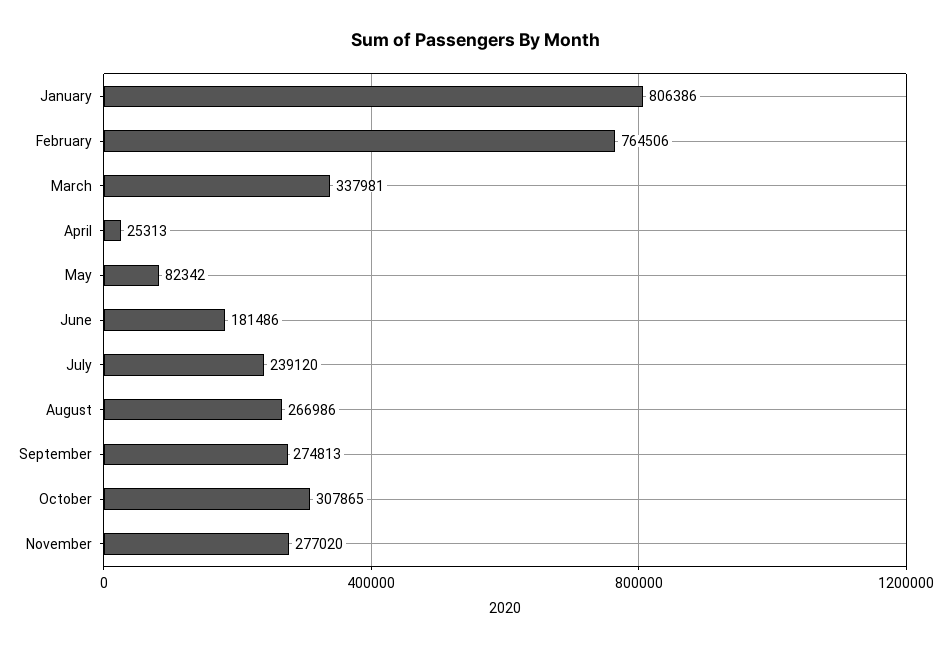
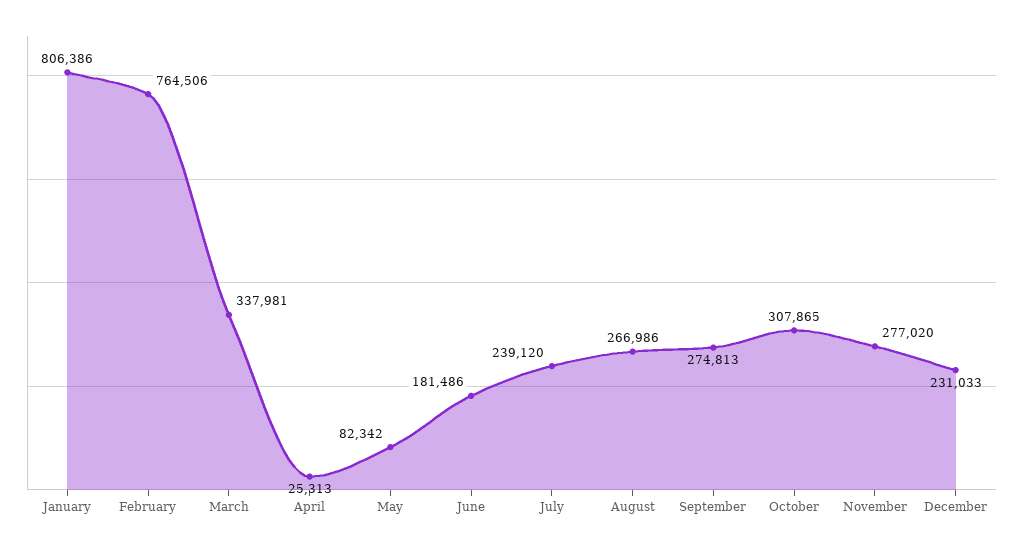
December: none -> 231033

